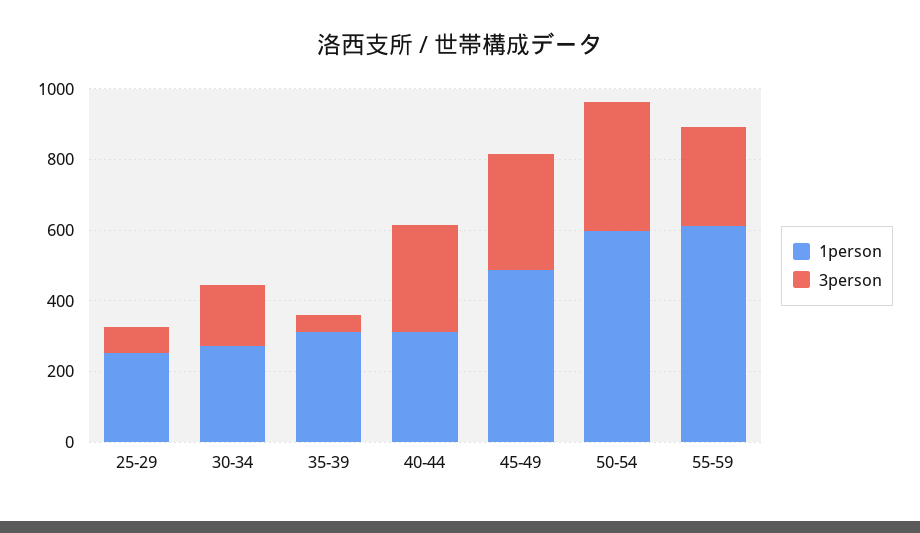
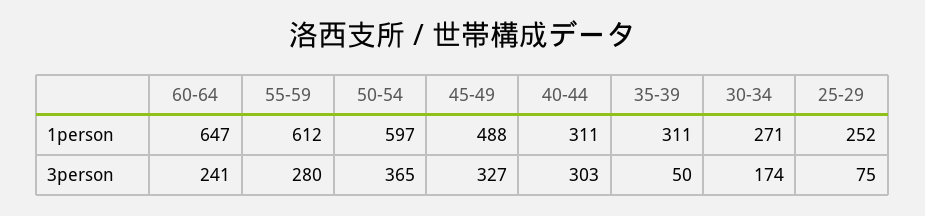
1person, 60-64: none -> 647
3person, 60-64: none -> 241

